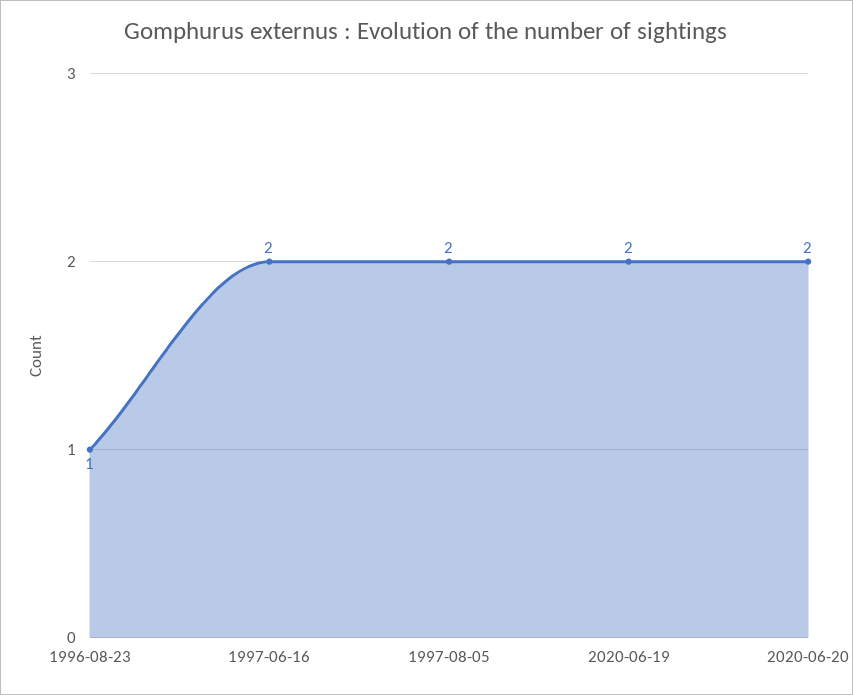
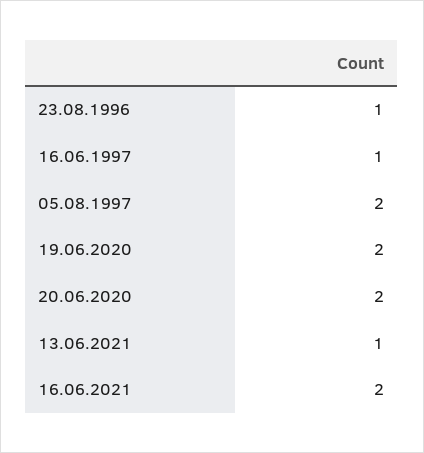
1997-06-16: 2 -> 1
13.06.2021: none -> 1
16.06.2021: none -> 2

